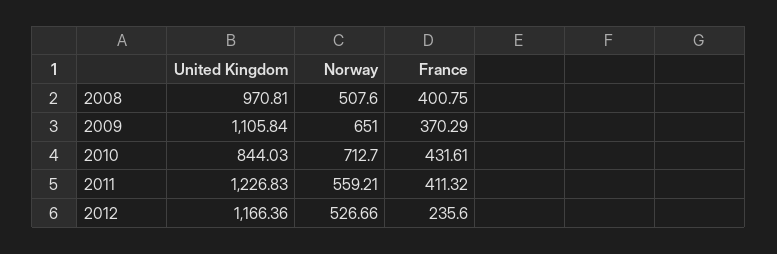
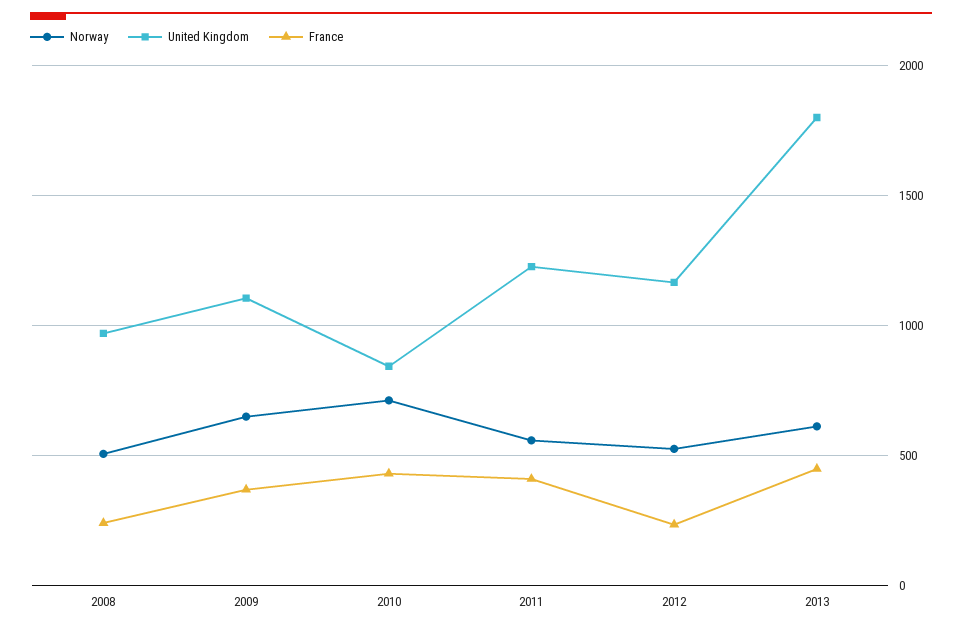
France, 2008: 400.75 -> 250
Norway, 2013: none -> 600
United Kingdom, 2013: none -> 1800
France, 2013: none -> 450

